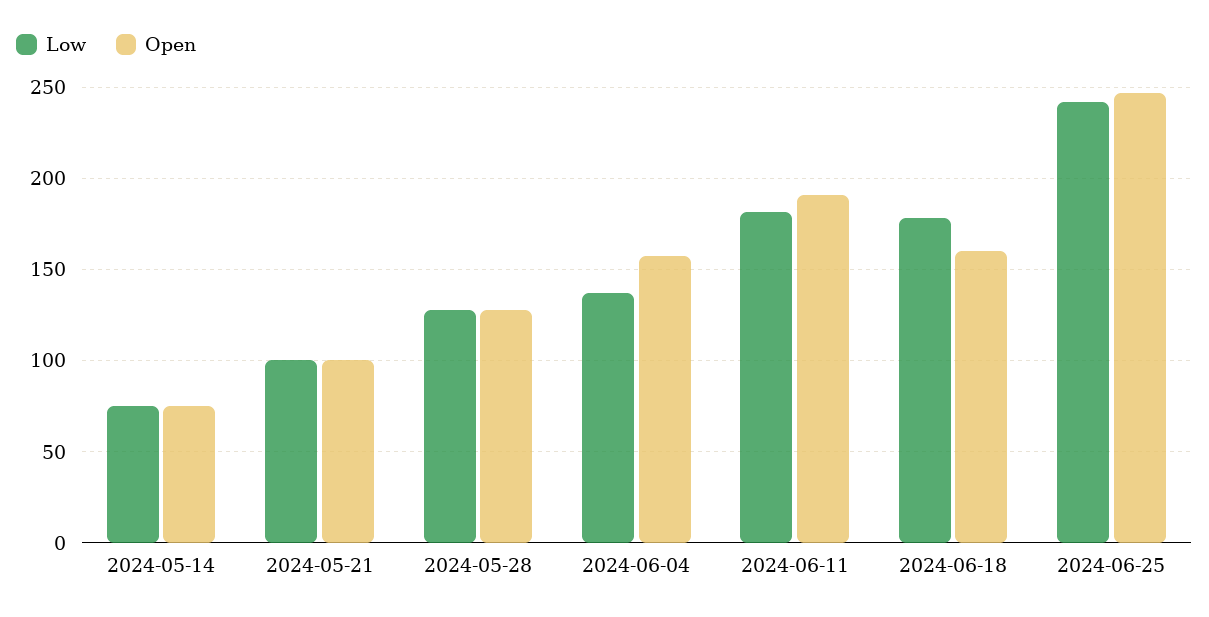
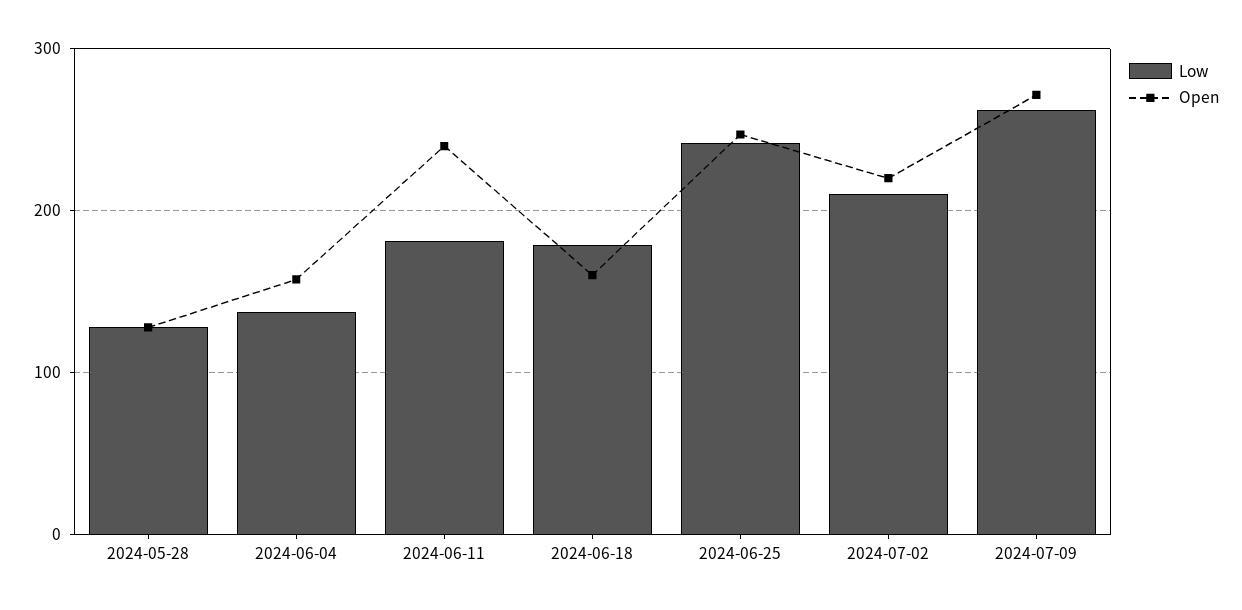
Low, 2024-05-14: 75 -> none
Open, 2024-05-14: 75 -> none
Low, 2024-05-21: 100 -> none
Open, 2024-05-21: 100 -> none
Open, 2024-06-11: 190 -> 240
Low, 2024-07-02: none -> 210
Open, 2024-07-02: none -> 220
Low, 2024-07-09: none -> 260
Open, 2024-07-09: none -> 270

